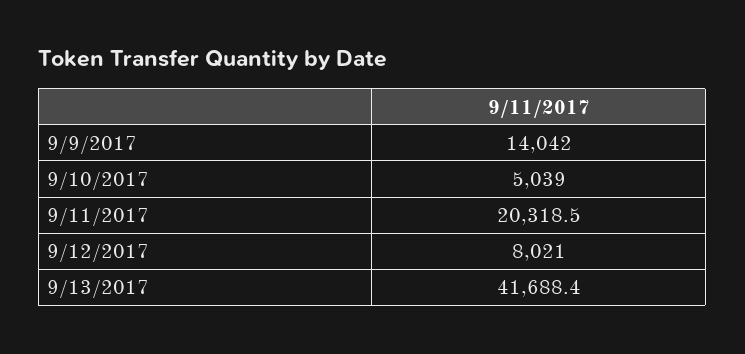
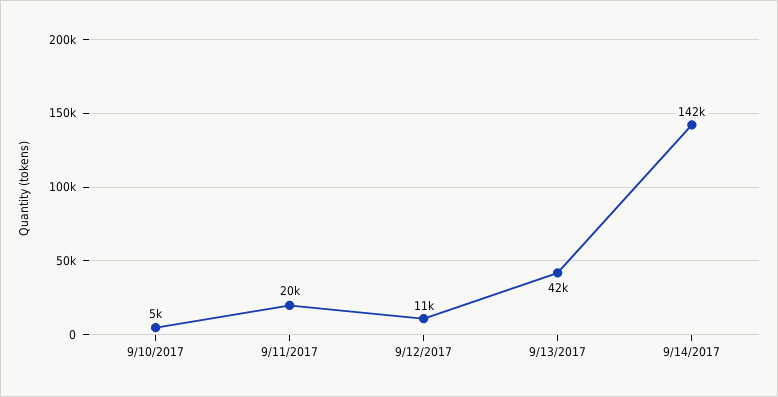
9/9/2017: 14042 -> none
9/12/2017: 8021 -> 11000
9/14/2017: none -> 142000

